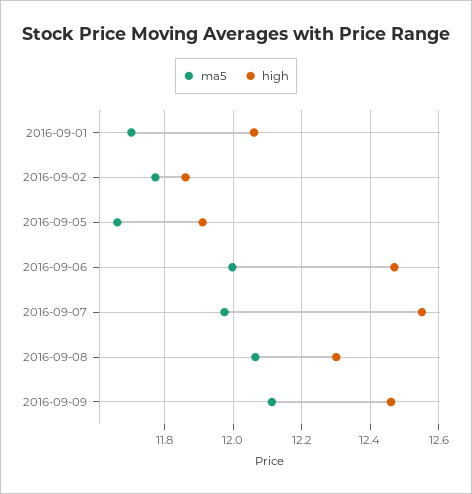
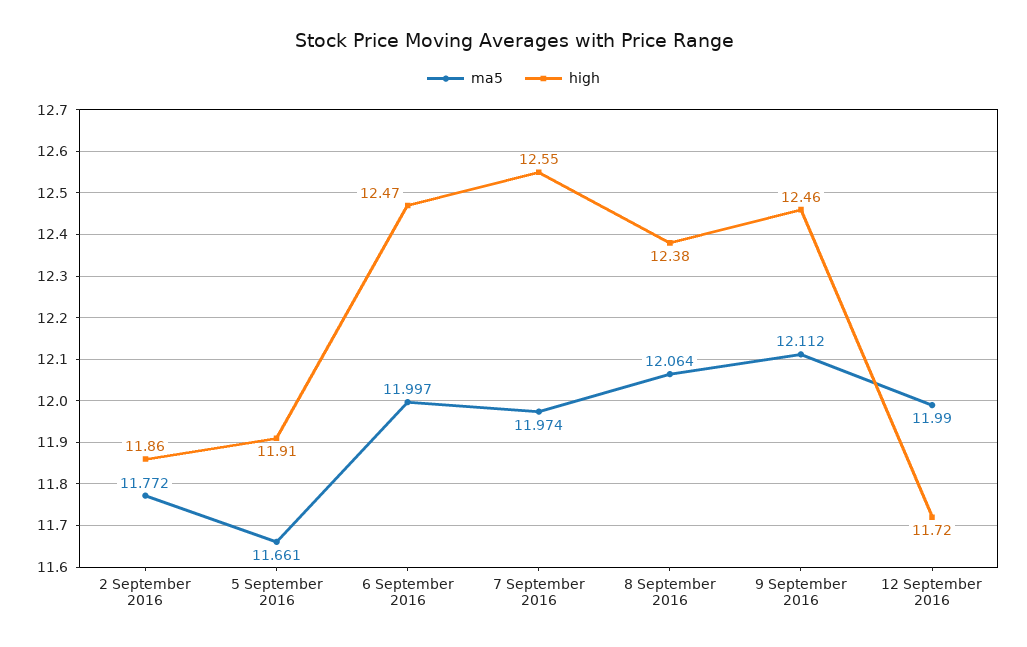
ma5, 2016-09-01: 11.7 -> none
high, 2016-09-01: 12.06 -> none
high, 2016-09-08: 12.3 -> 12.38
ma5, 12 September 2016: none -> 11.99
high, 12 September 2016: none -> 11.72

